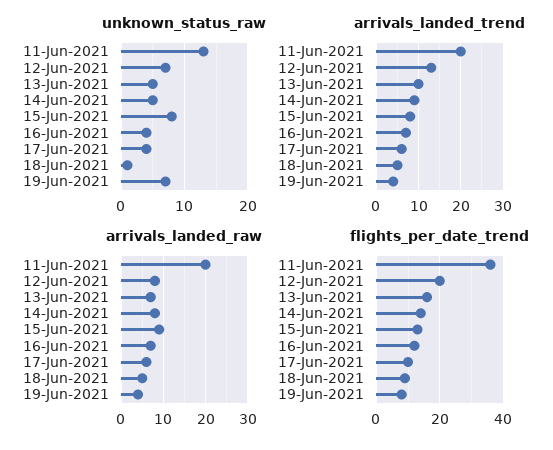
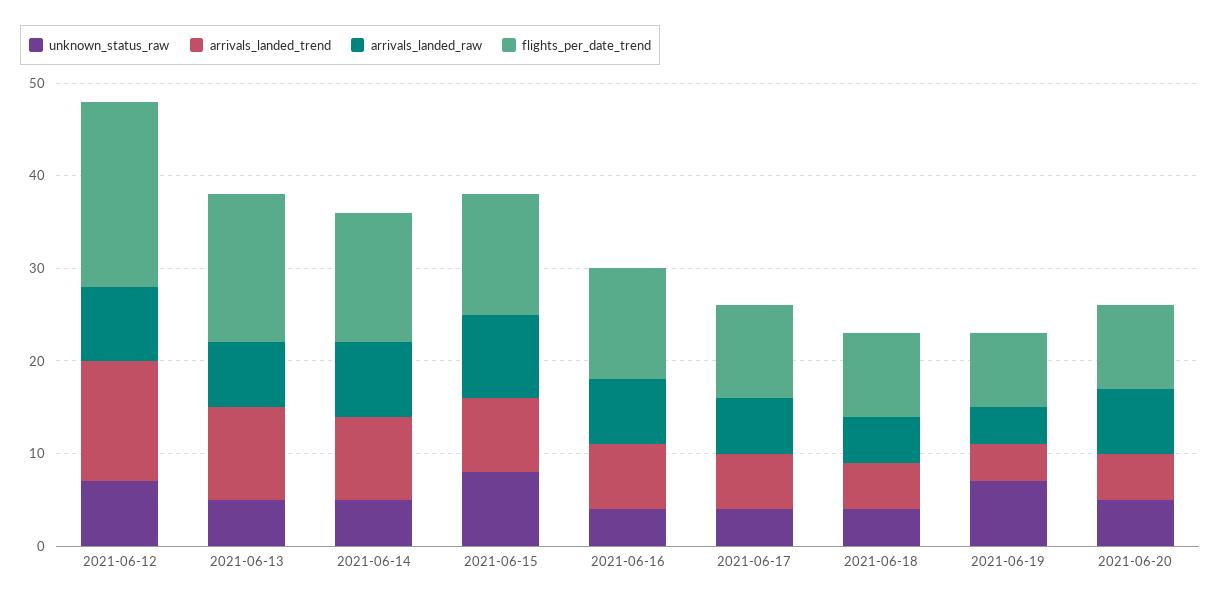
unknown_status_raw, 11-Jun-2021: 13 -> none
unknown_status_raw, 18-Jun-2021: 1 -> 4
arrivals_landed_trend, 11-Jun-2021: 20 -> none
arrivals_landed_raw, 11-Jun-2021: 20 -> none
flights_per_date_trend, 11-Jun-2021: 35 -> none
unknown_status_raw, 2021-06-20: none -> 5
arrivals_landed_trend, 2021-06-20: none -> 5
arrivals_landed_raw, 2021-06-20: none -> 7
flights_per_date_trend, 2021-06-20: none -> 9

